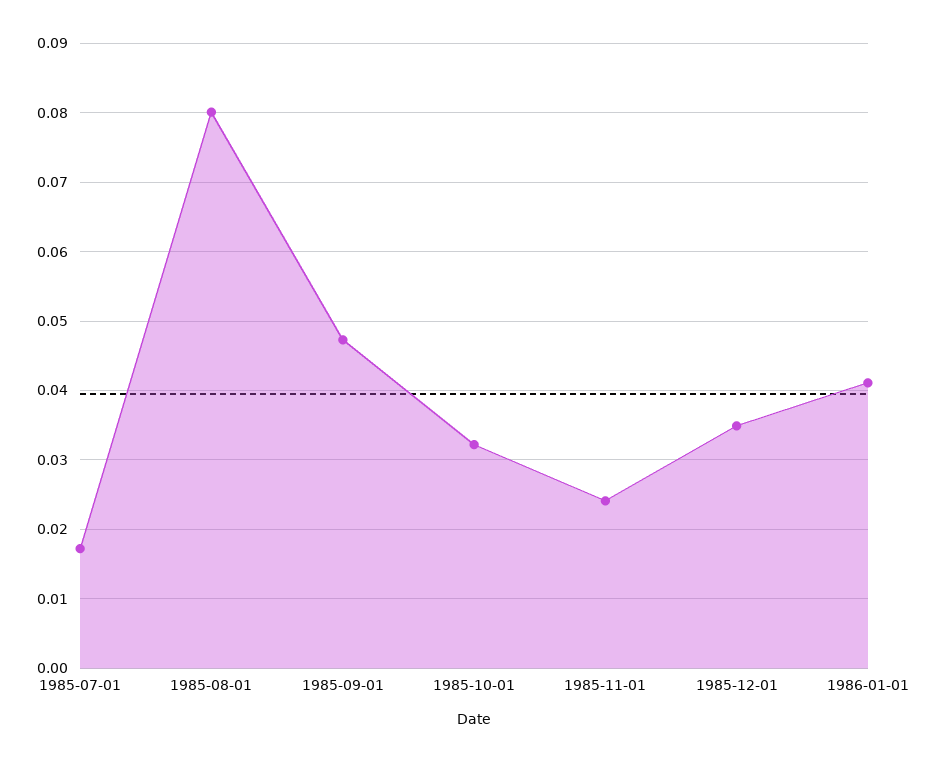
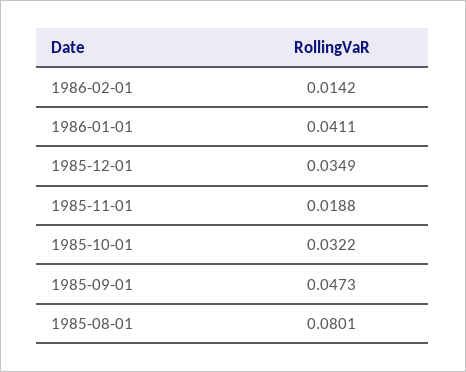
1985-07-01: 0.017 -> none
1985-11-01: 0.024 -> 0.0188
1986-02-01: none -> 0.0142

